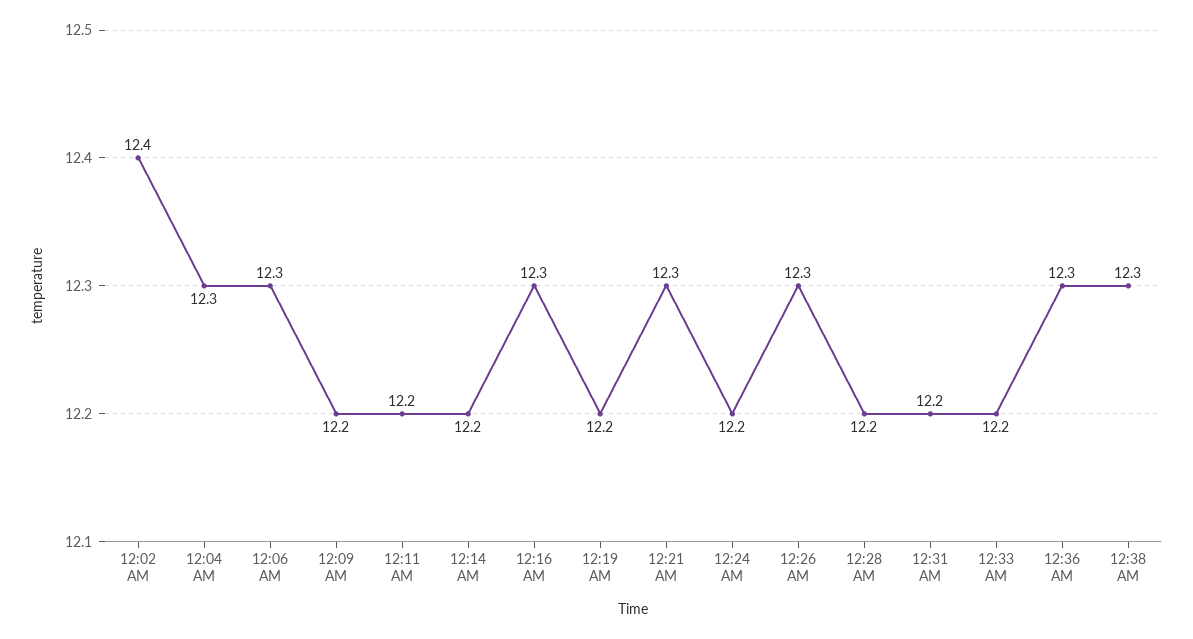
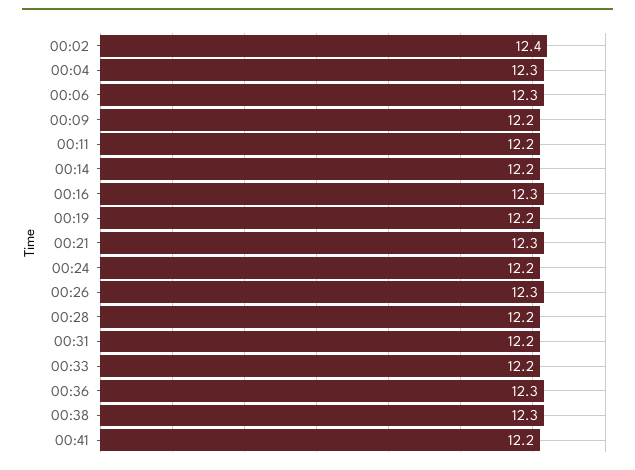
00:41: none -> 12.2

